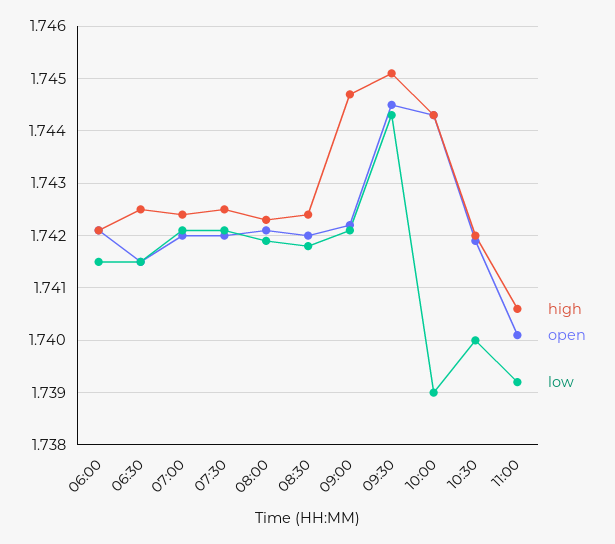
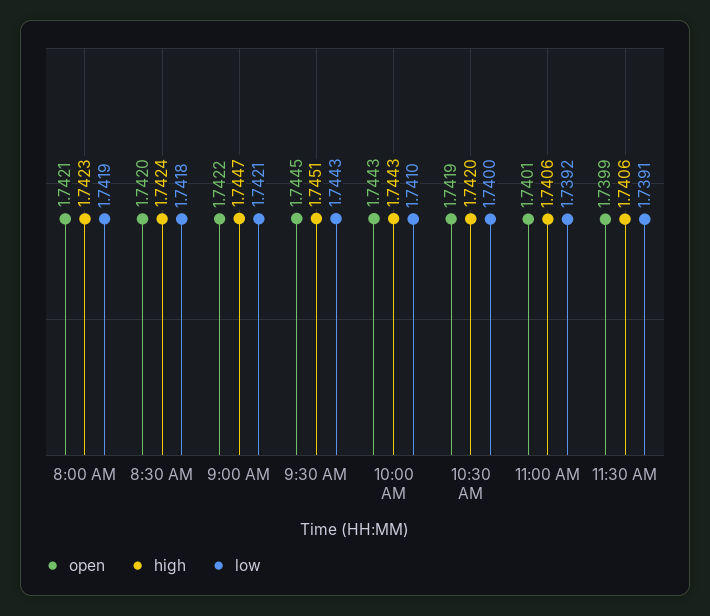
high, 06:00: 1.742 -> none
open, 06:00: 1.742 -> none
low, 06:00: 1.7415 -> none
high, 06:30: 1.7425 -> none
open, 06:30: 1.7415 -> none
low, 06:30: 1.7415 -> none
high, 07:00: 1.7425 -> none
open, 07:00: 1.742 -> none
low, 07:00: 1.742 -> none
high, 07:30: 1.7425 -> none
open, 07:30: 1.742 -> none
low, 07:30: 1.742 -> none
low, 10:00: 1.739 -> 1.741
open, 11:30 AM: none -> 1.7399
high, 11:30 AM: none -> 1.7406
low, 11:30 AM: none -> 1.7391

